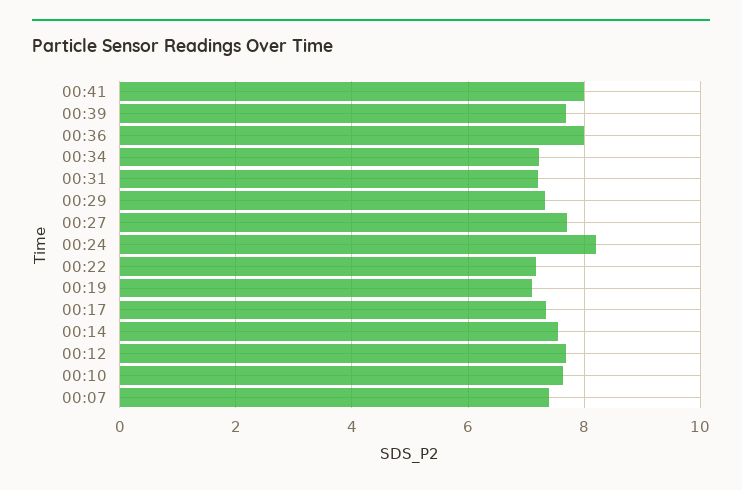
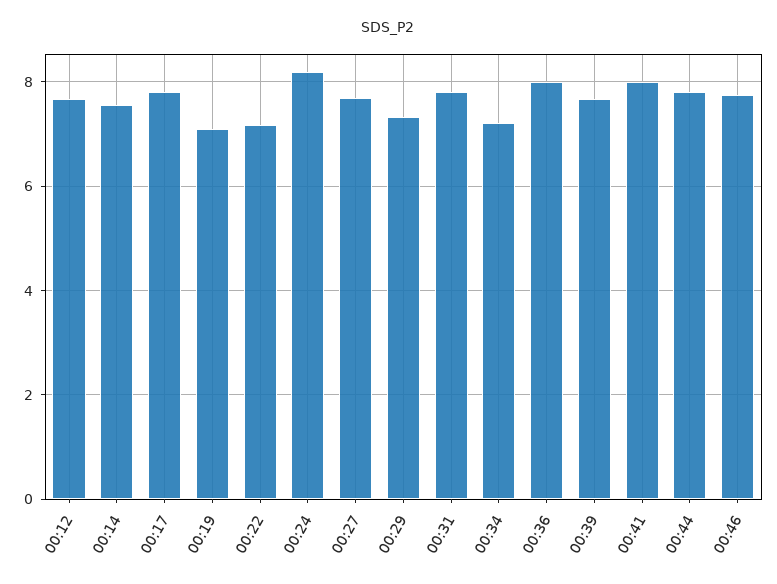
00:31: 7.2 -> 7.8
00:17: 7.4 -> 7.8
00:10: 7.6 -> none
00:07: 7.4 -> none
00:44: none -> 7.8
00:46: none -> 7.8

